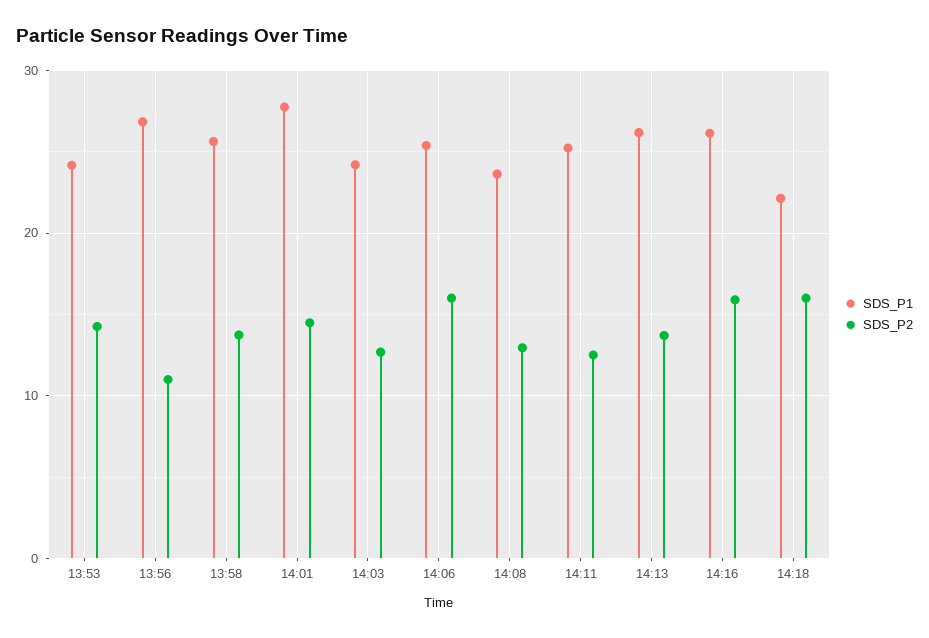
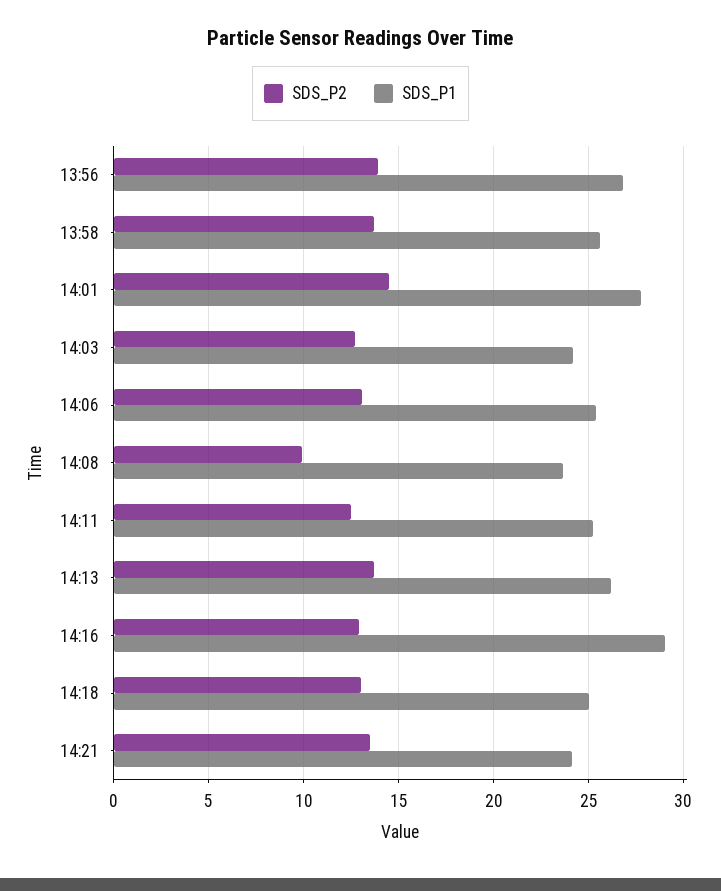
SDS_P1, 13:53: 24 -> none
SDS_P2, 13:53: 14 -> none
SDS_P2, 13:56: 11 -> 14
SDS_P2, 14:06: 16 -> 13
SDS_P2, 14:08: 13 -> 10
SDS_P1, 14:16: 26 -> 29
SDS_P2, 14:16: 16 -> 13
SDS_P1, 14:18: 22 -> 25
SDS_P2, 14:18: 16 -> 13
SDS_P2, 14:21: none -> 13.5
SDS_P1, 14:21: none -> 24

